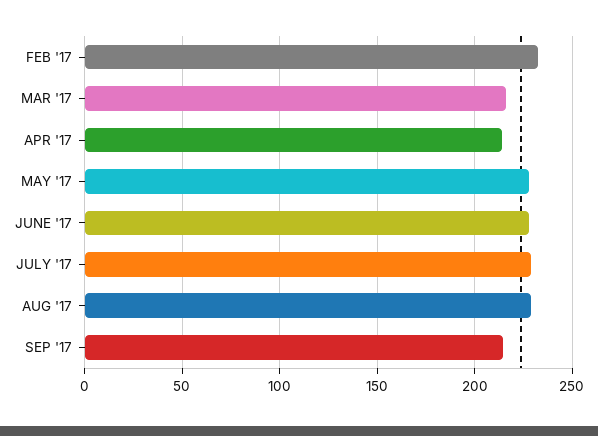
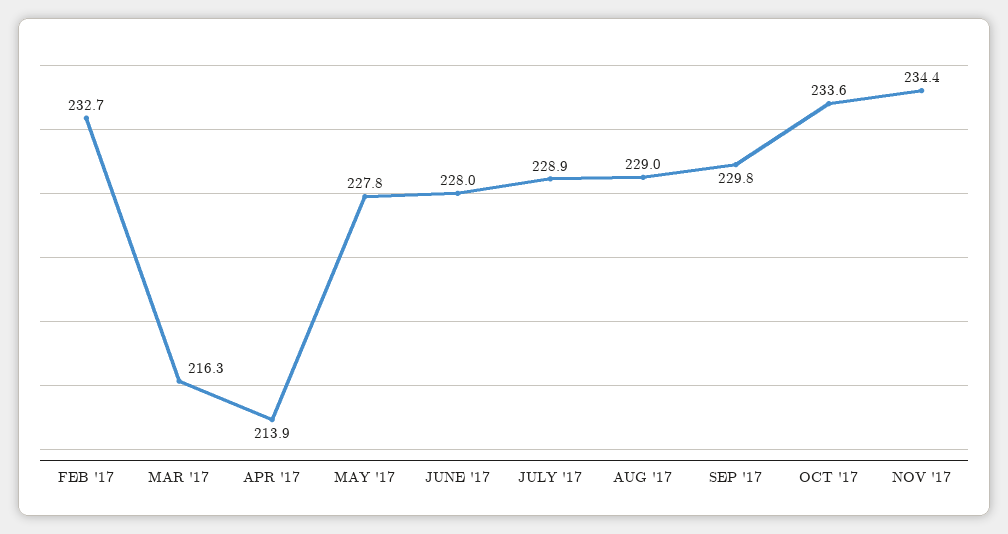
SEP '17: 215 -> 229.8
OCT '17: none -> 233.6
NOV '17: none -> 234.4

